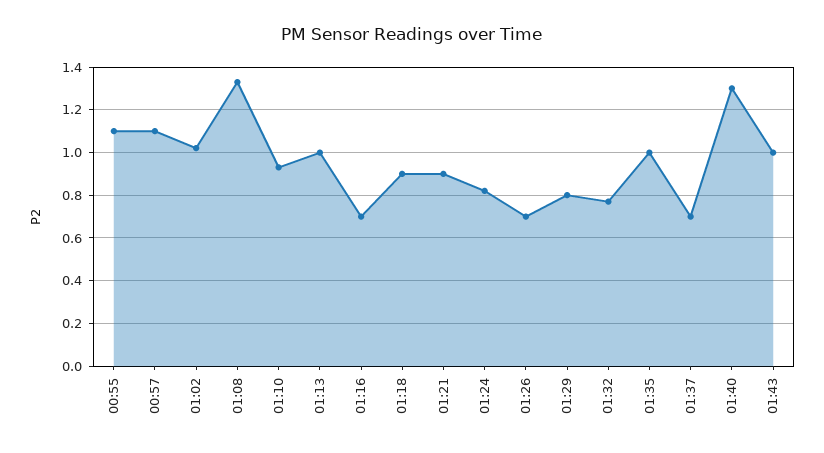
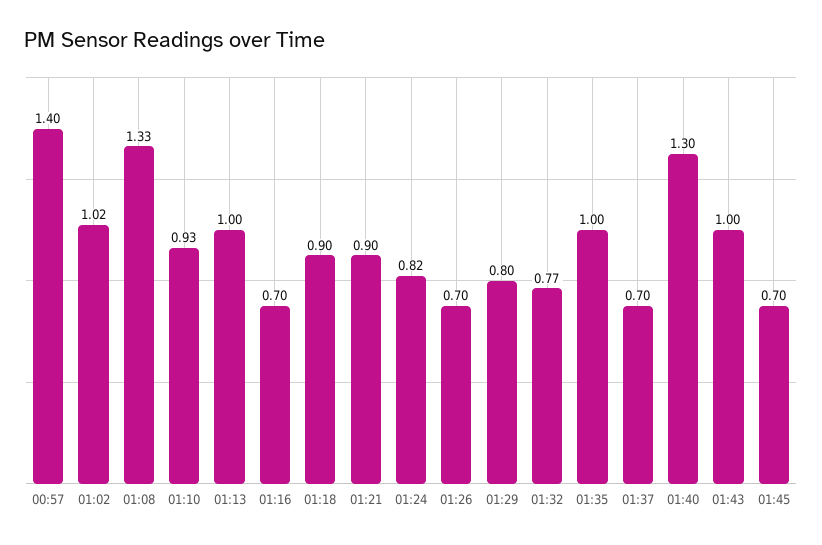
00:55: 1.1 -> none
00:57: 1.1 -> 1.4
01:45: none -> 0.7

